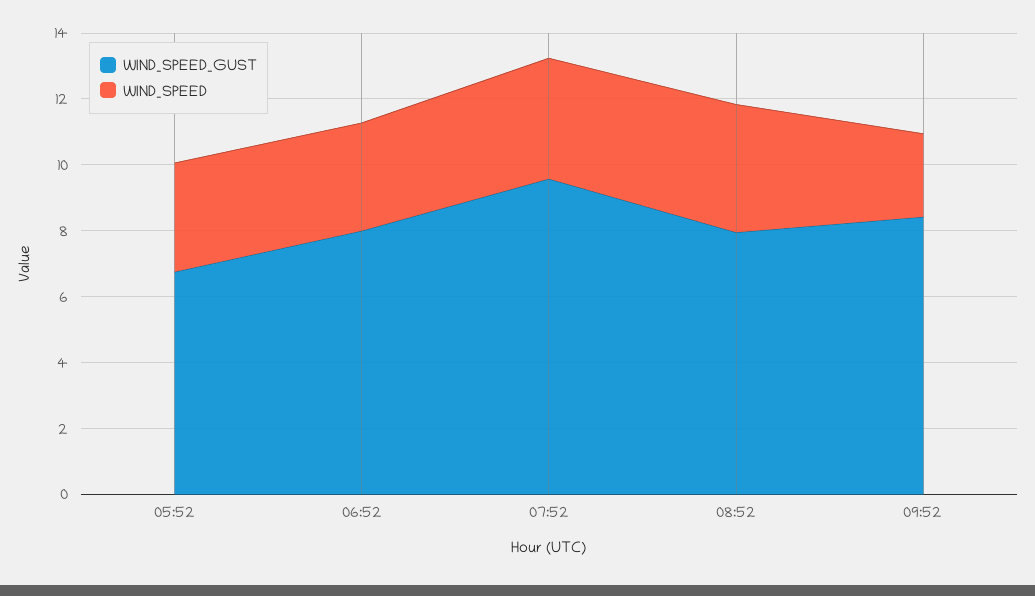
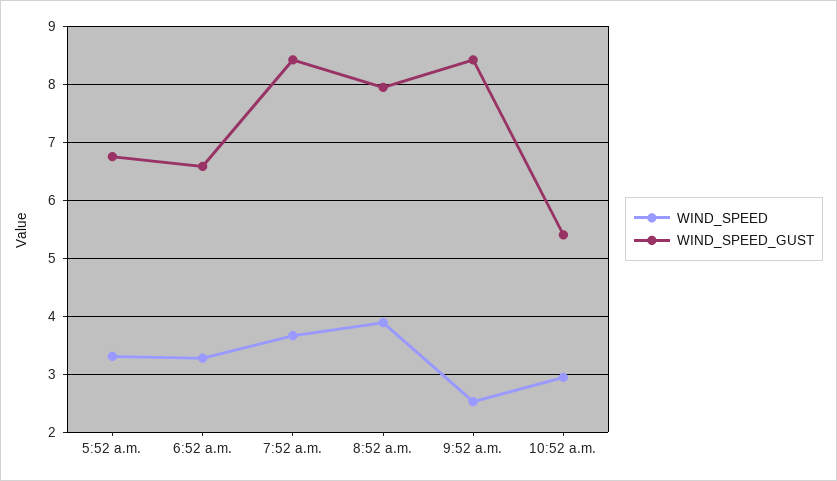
WIND_SPEED_GUST, 06:52: 8 -> 6.6
WIND_SPEED_GUST, 07:52: 9.5 -> 8.4
WIND_SPEED, 10:52 a.m.: none -> 3
WIND_SPEED_GUST, 10:52 a.m.: none -> 5.4

